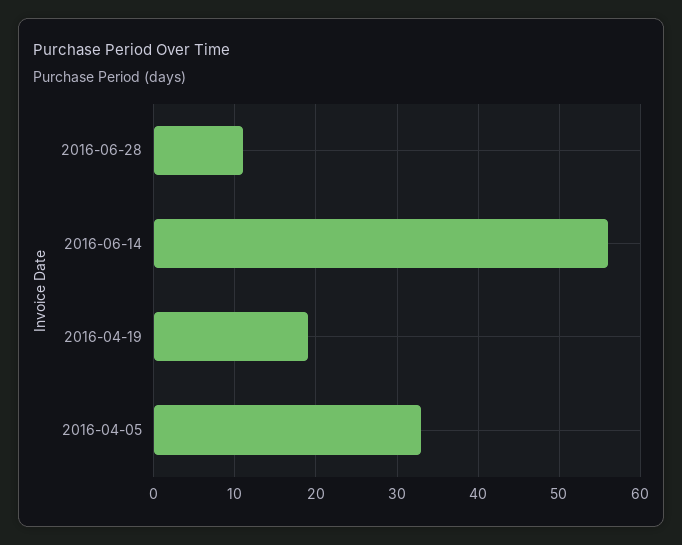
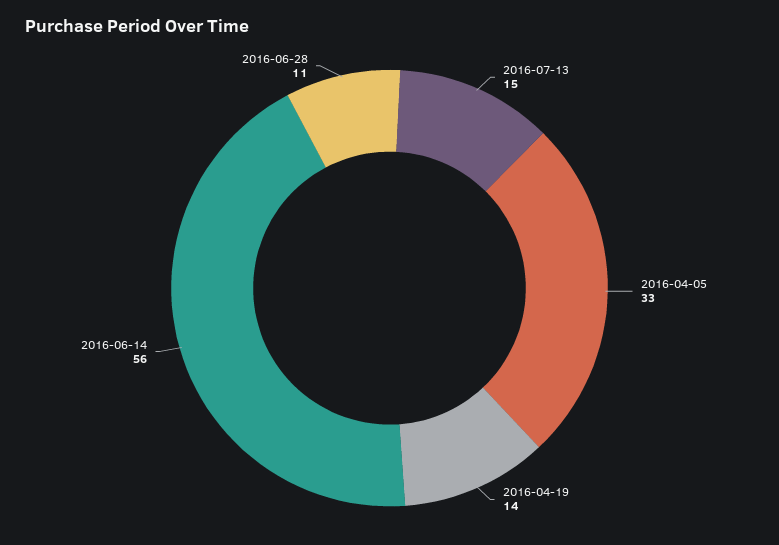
2016-04-19: 19 -> 14
2016-07-13: none -> 15

